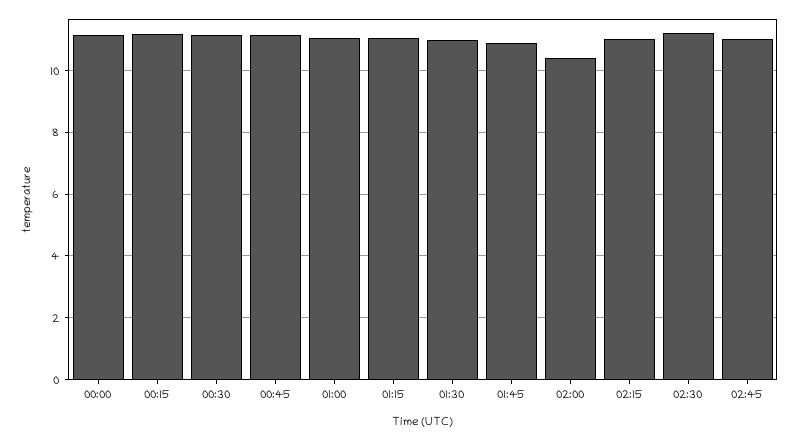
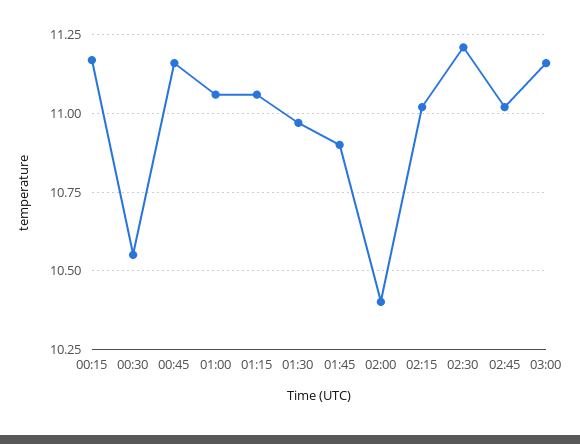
00:00: 11.2 -> none
00:30: 11.2 -> 10.55
03:00: none -> 11.15

